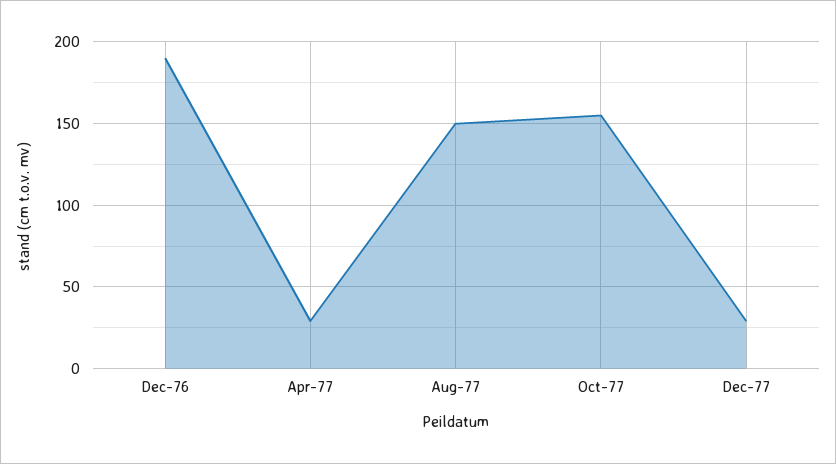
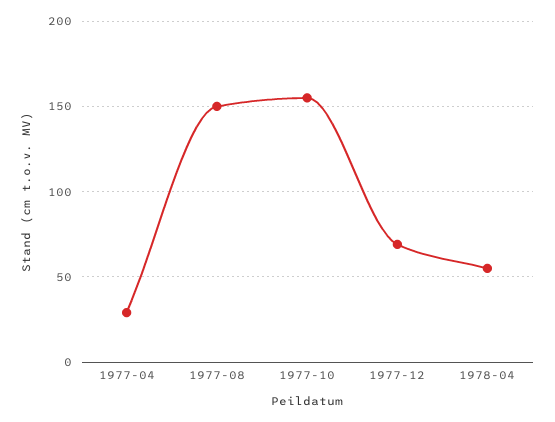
Dec-76: 190 -> none
Dec-77: 30 -> 70
1978-04: none -> 55

